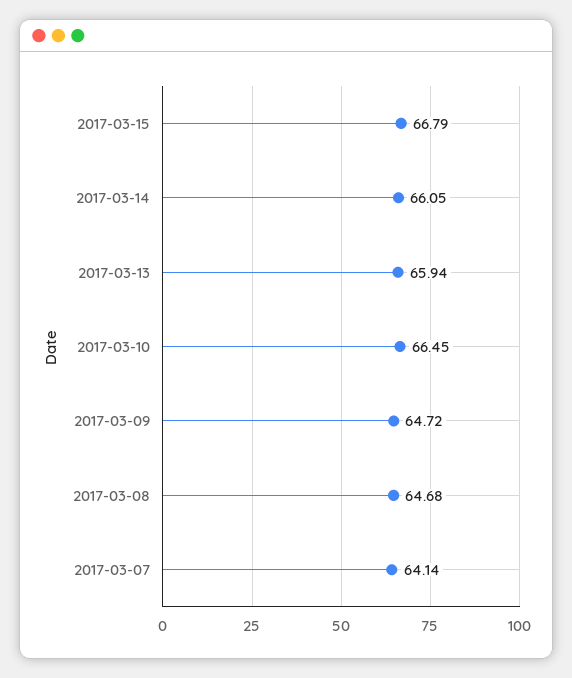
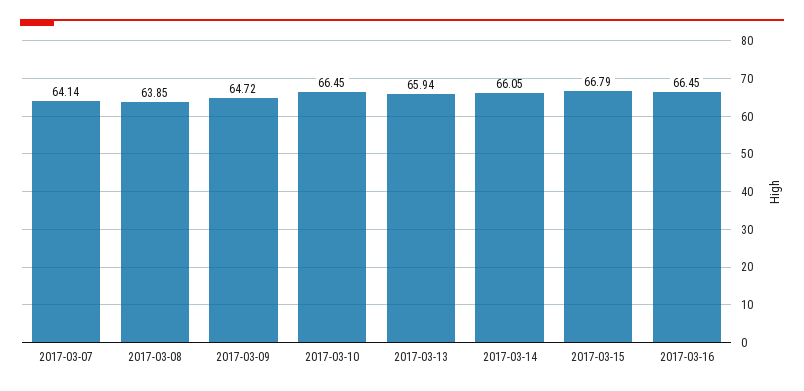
2017-03-08: 64.68 -> 63.85
2017-03-16: none -> 66.45

